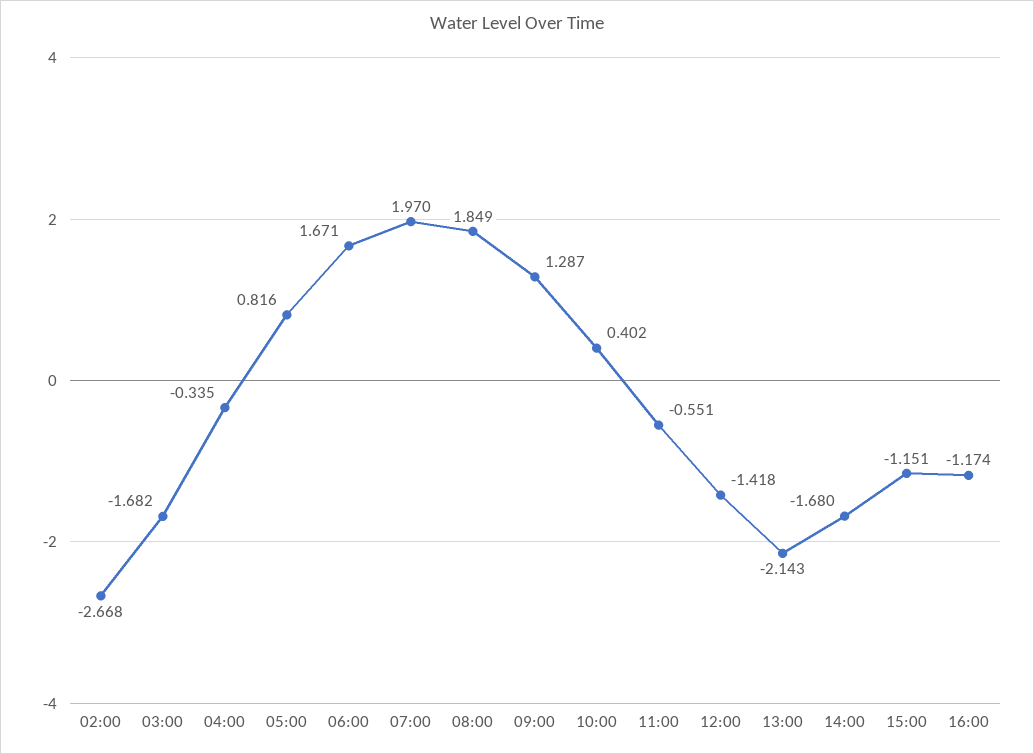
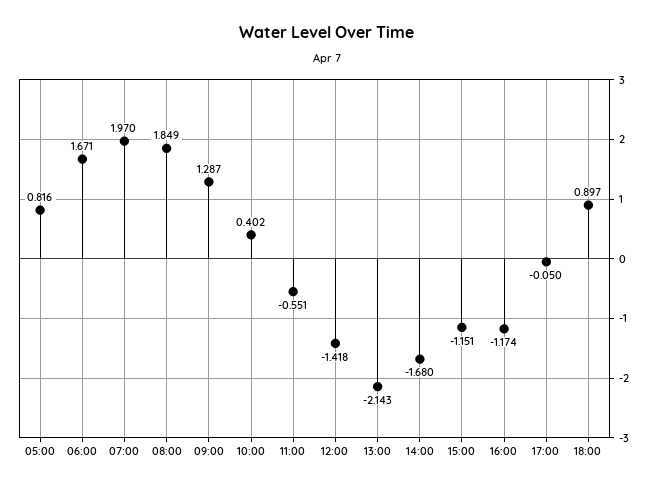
02:00: -2.668 -> none
03:00: -1.682 -> none
04:00: -0.335 -> none
17:00: none -> -0.05
18:00: none -> 0.897

